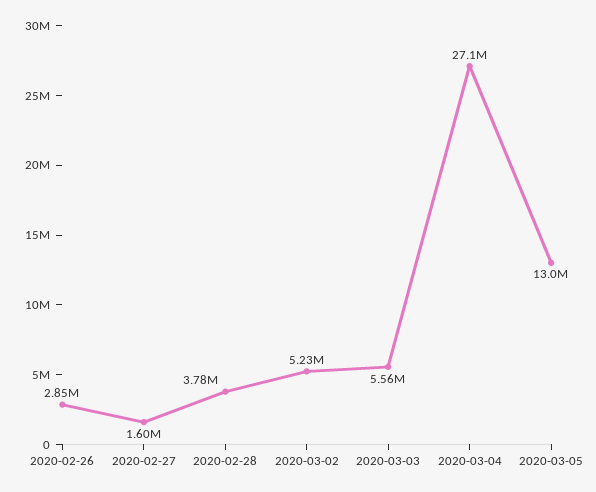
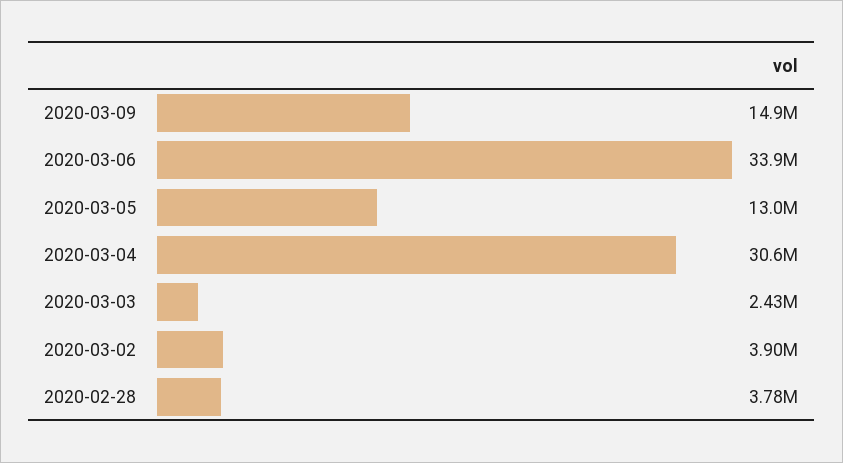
2020-02-26: 2850000 -> none
2020-02-27: 1600000 -> none
2020-03-02: 5230000 -> 3900000
2020-03-03: 5560000 -> 2430000
2020-03-04: 27100000 -> 30600000
2020-03-09: none -> 14900000
2020-03-06: none -> 33900000

